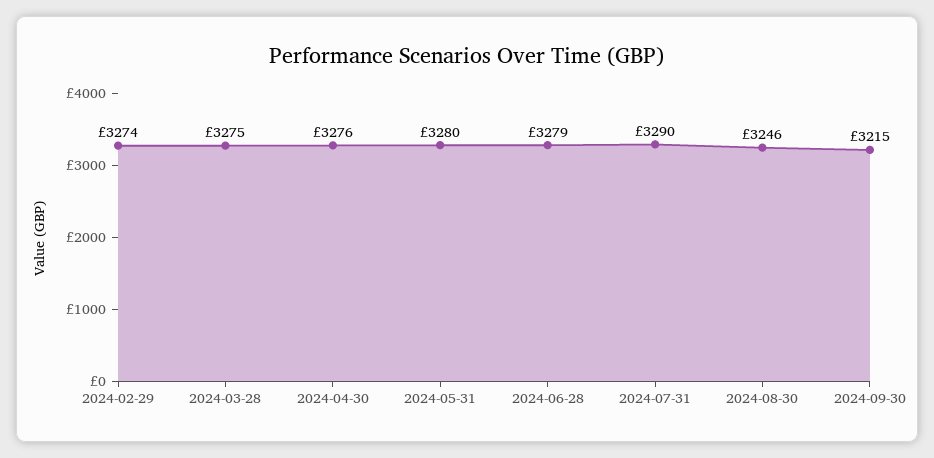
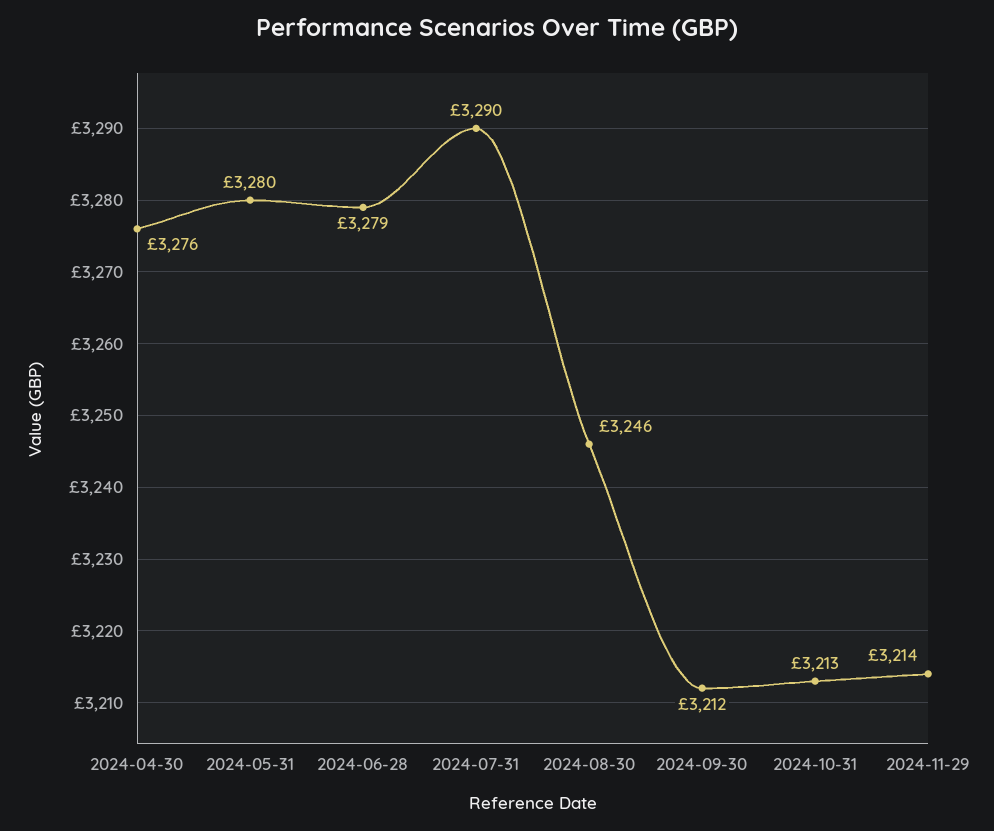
2024-02-29: 3274 -> none
2024-03-28: 3275 -> none
2024-09-30: 3215 -> 3212
2024-10-31: none -> 3213
2024-11-29: none -> 3214

